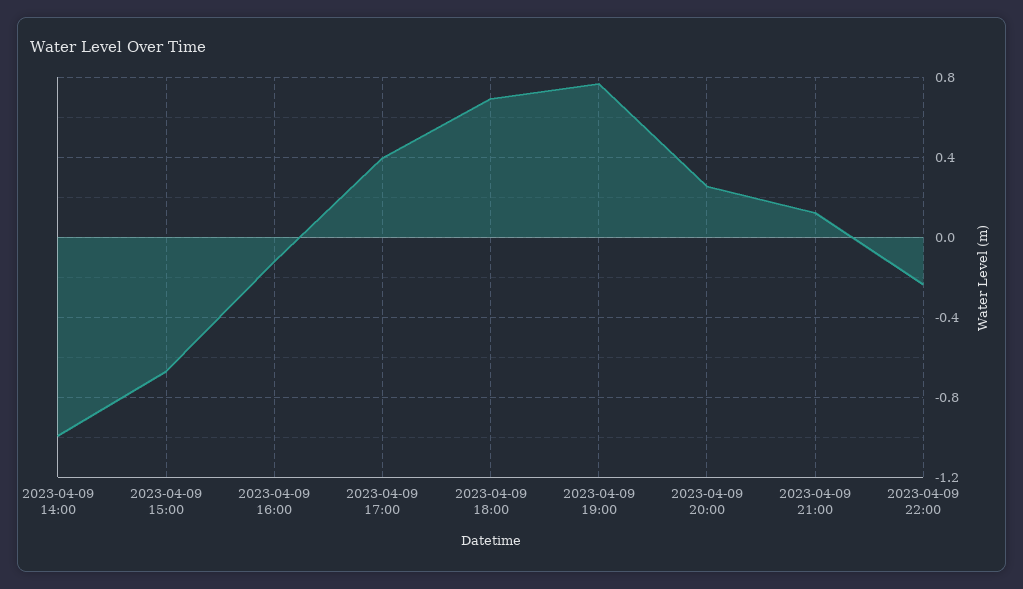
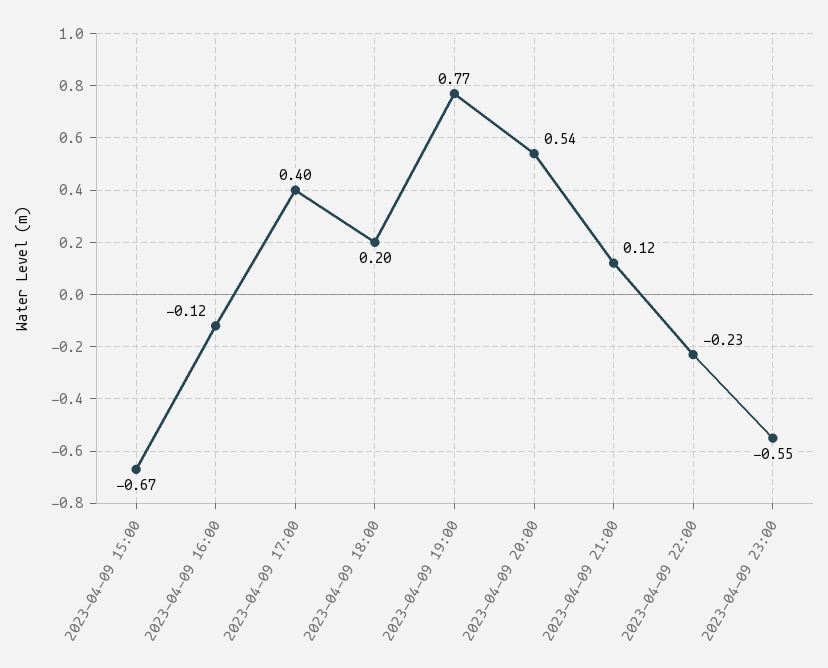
2023-04-09 14:00: -1 -> none
2023-04-09 18:00: 0.7 -> 0.2
2023-04-09 20:00: 0.25 -> 0.54
2023-04-09 23:00: none -> -0.55

